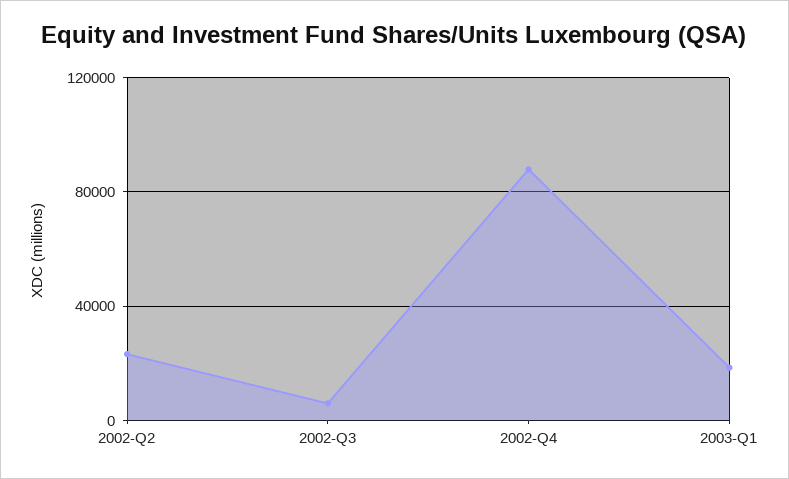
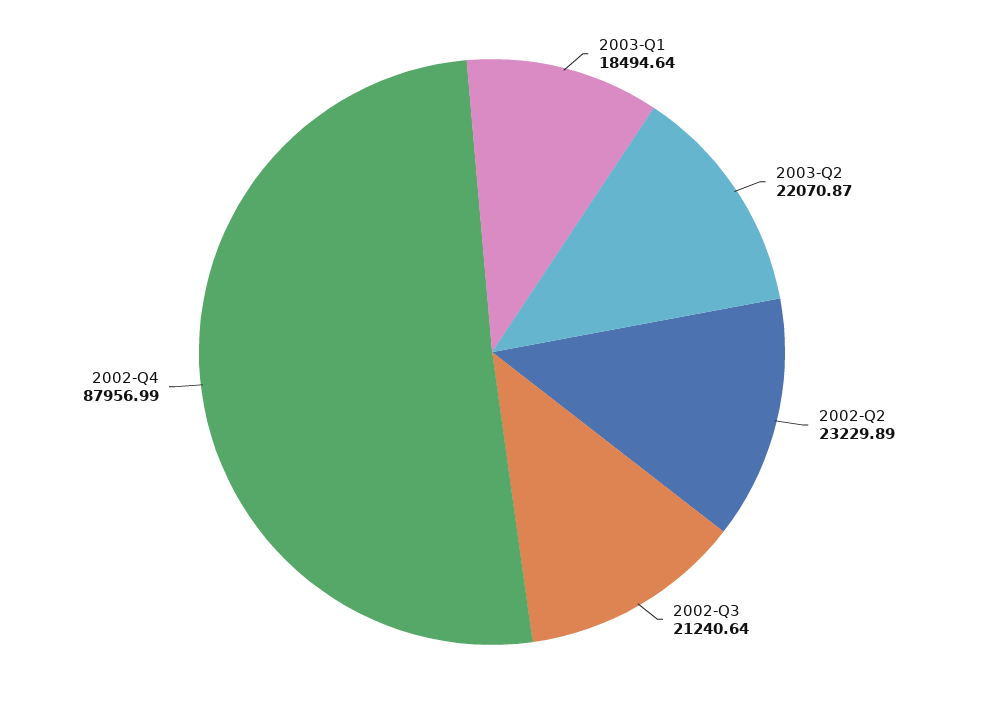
2002-Q3: 5000 -> 21240.64
2003-Q2: none -> 22070.87

